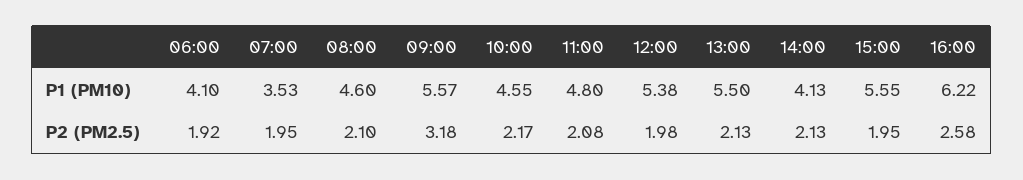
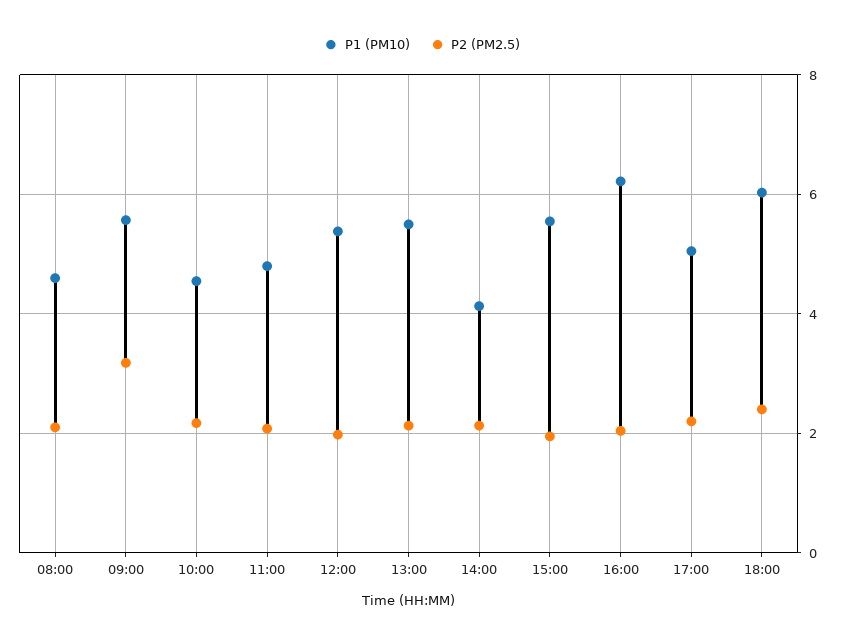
P1 (PM10), 06:00: 4.1 -> none
P1 (PM10), 07:00: 3.53 -> none
P2 (PM2.5), 06:00: 1.92 -> none
P2 (PM2.5), 07:00: 1.95 -> none
P2 (PM2.5), 16:00: 2.58 -> 2
P1 (PM10), 17:00: none -> 5
P2 (PM2.5), 17:00: none -> 2.2
P1 (PM10), 18:00: none -> 6
P2 (PM2.5), 18:00: none -> 2.4

